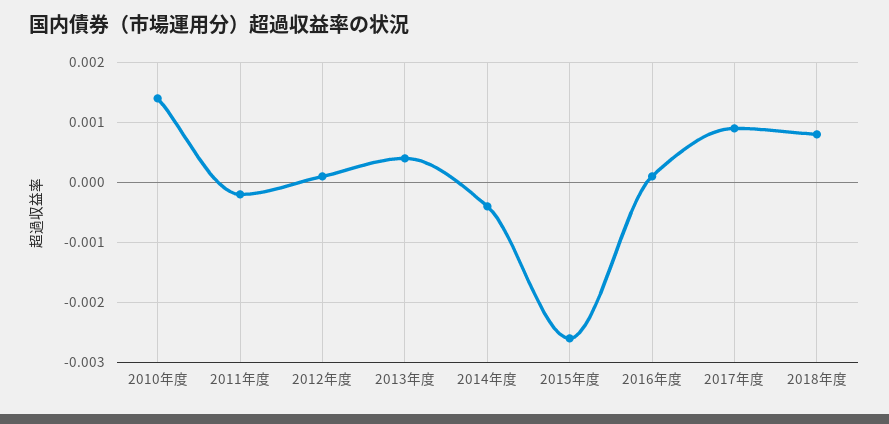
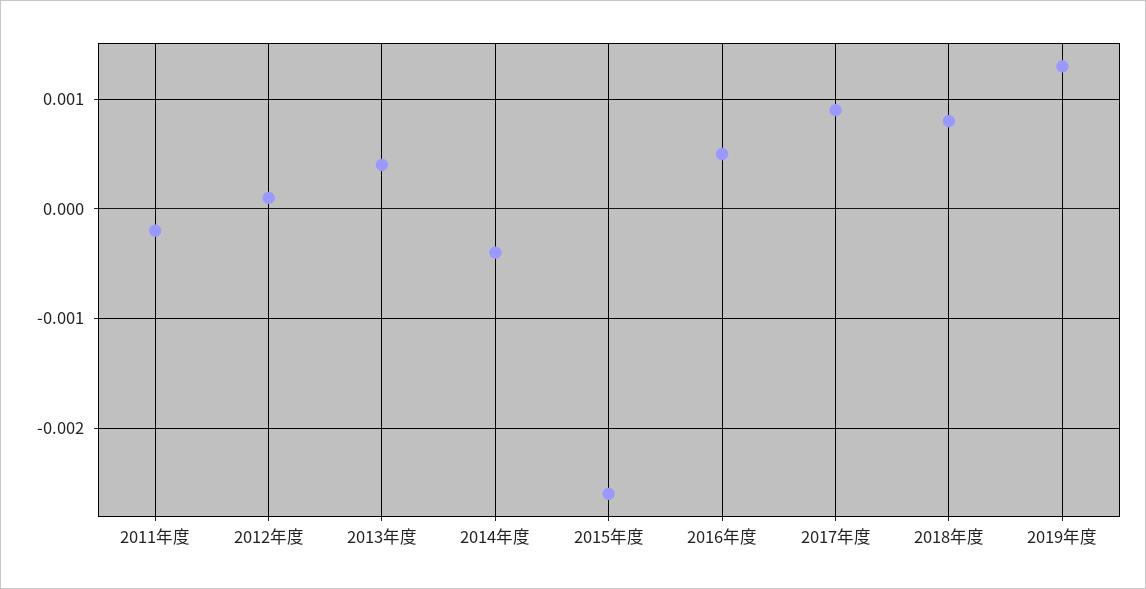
2010年度: 0.0014 -> none
2016年度: 0.0001 -> 0.0005
2019年度: none -> 0.0013

